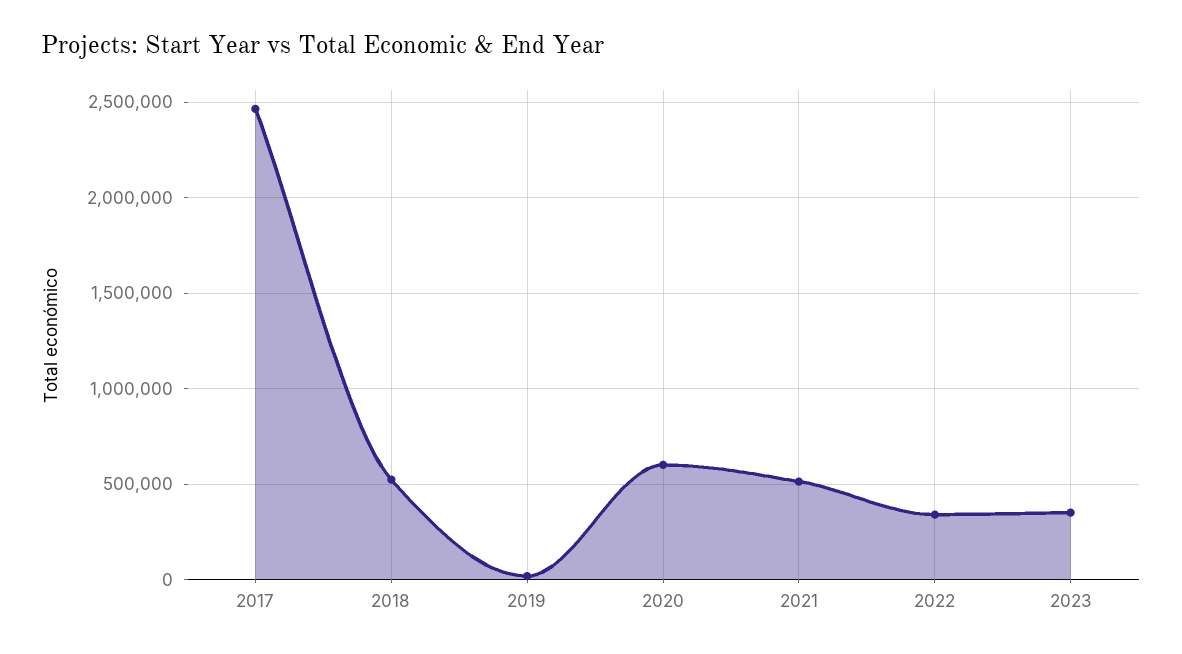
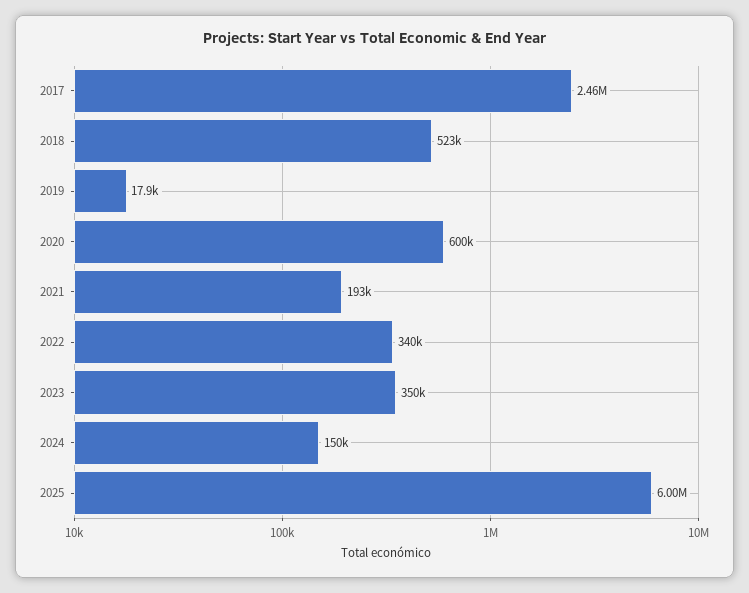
2021: 500000 -> 193000
2024: none -> 150000
2025: none -> 6000000

